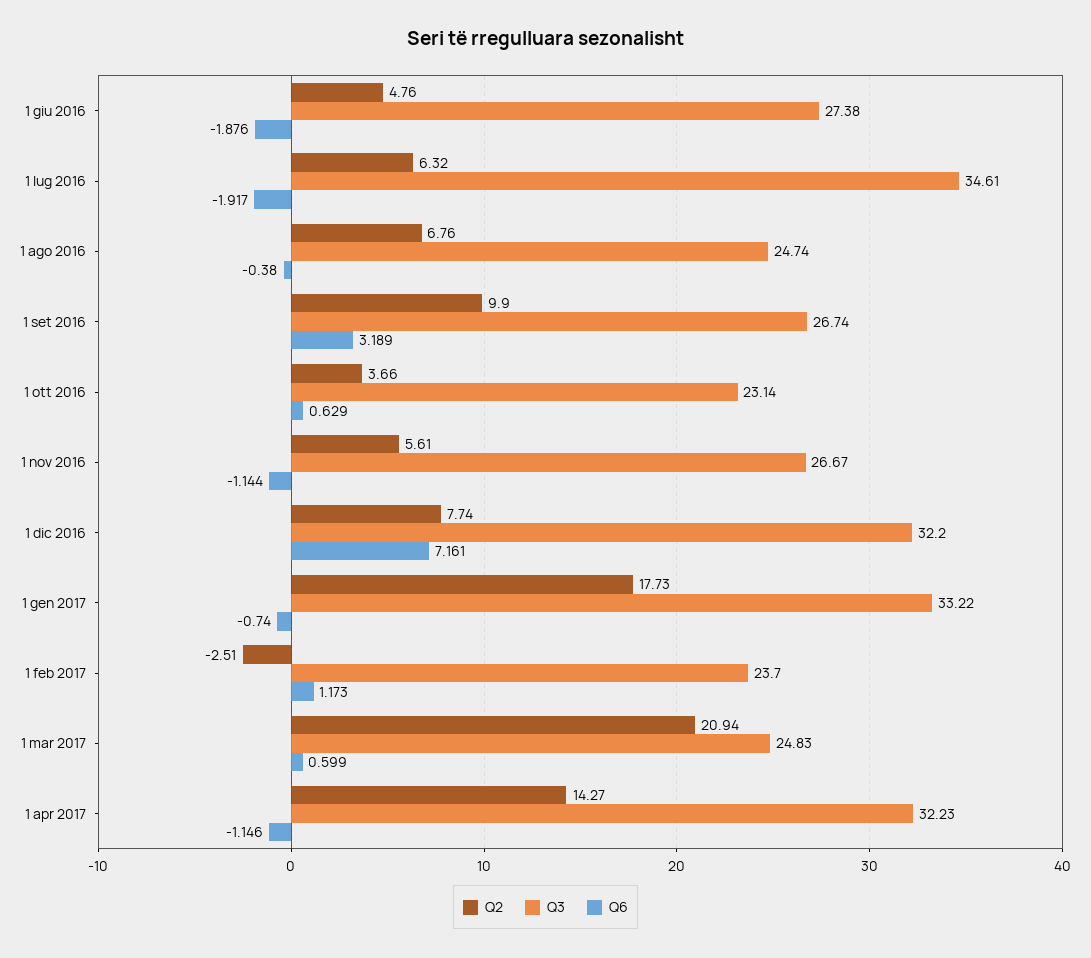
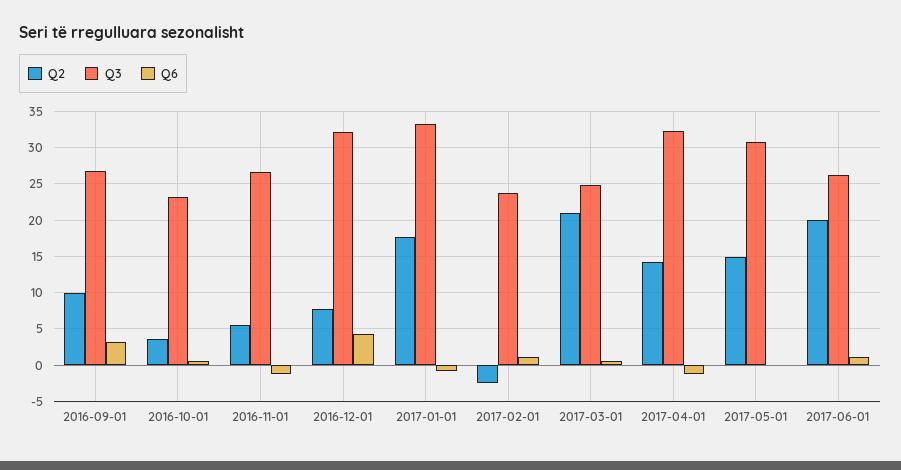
Q2, 1 giu 2016: 4.76 -> none
Q3, 1 giu 2016: 27.38 -> none
Q6, 1 giu 2016: -1.876 -> none
Q2, 1 lug 2016: 6.32 -> none
Q3, 1 lug 2016: 34.61 -> none
Q6, 1 lug 2016: -1.917 -> none
Q2, 1 ago 2016: 6.76 -> none
Q3, 1 ago 2016: 24.74 -> none
Q6, 1 ago 2016: -0.38 -> none
Q6, 1 dic 2016: 7.161 -> 4
Q2, 2017-05-01: none -> 15
Q3, 2017-05-01: none -> 31
Q6, 2017-05-01: none -> 0
Q2, 2017-06-01: none -> 20
Q3, 2017-06-01: none -> 26
Q6, 2017-06-01: none -> 1

